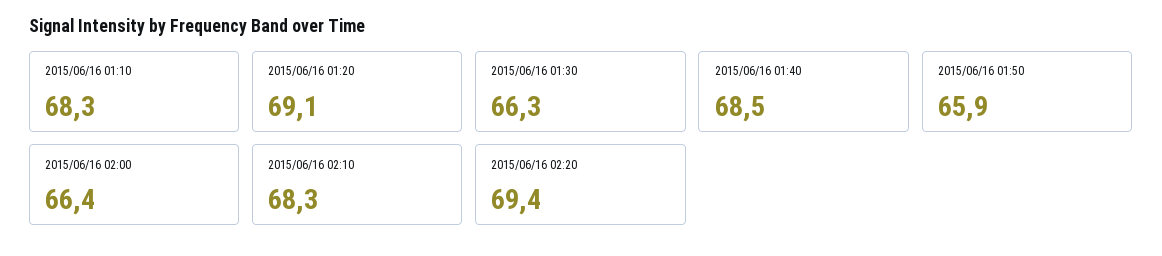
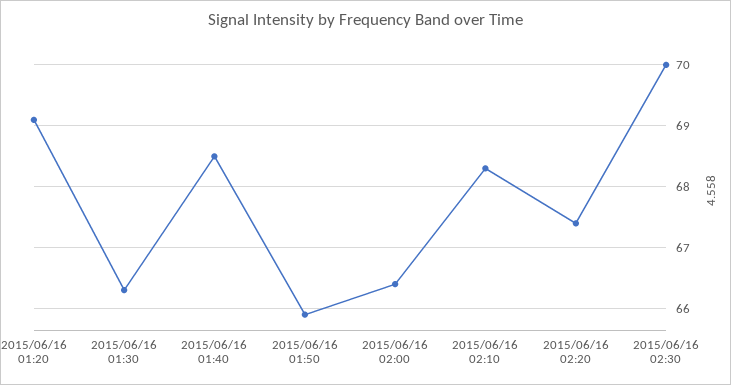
2015/06/16 01:10: 68.3 -> none
2015/06/16 02:20: 69.4 -> 67.4
2015/06/16 02:30: none -> 70

